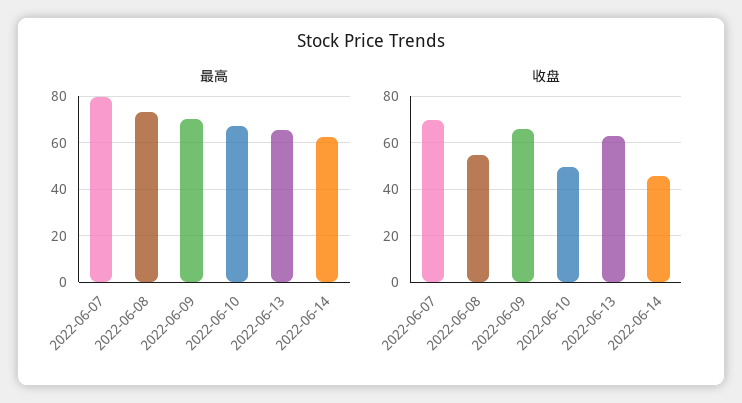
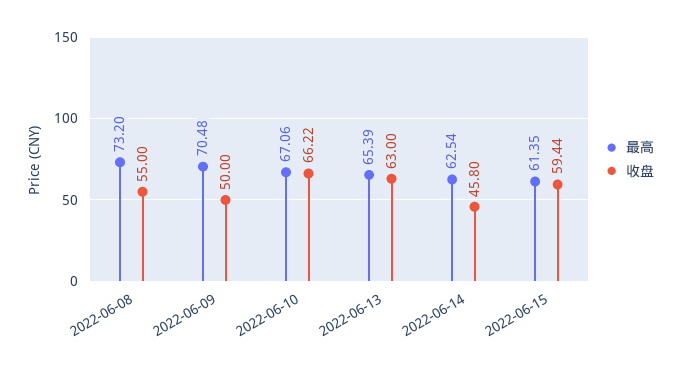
最高, 2022-06-07: 80 -> none
收盘, 2022-06-07: 70 -> none
收盘, 2022-06-09: 65 -> 50
收盘, 2022-06-10: 50 -> 66.22
最高, 2022-06-15: none -> 61.35
收盘, 2022-06-15: none -> 59.44

